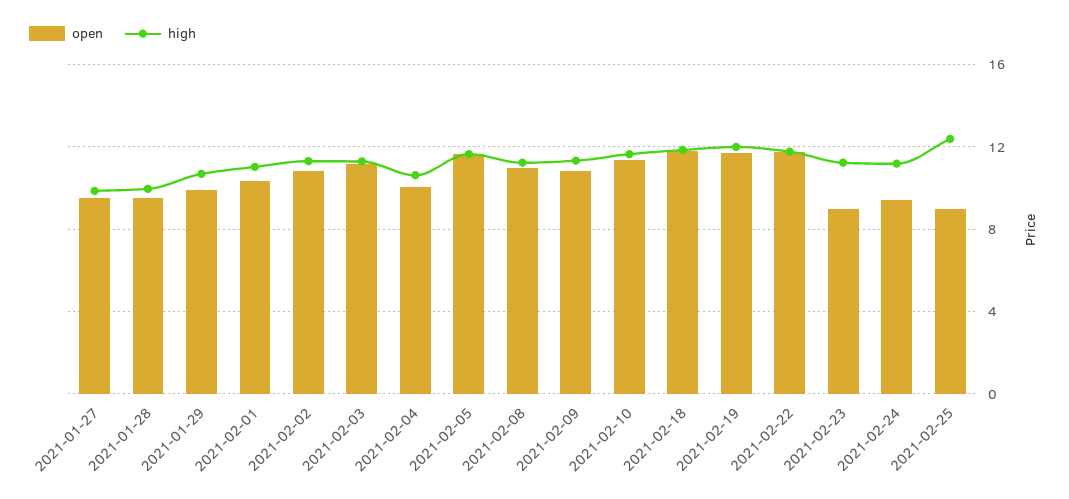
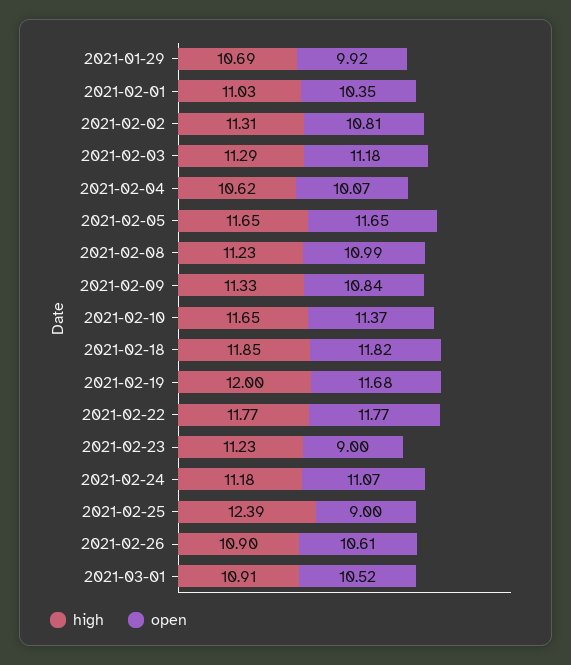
open, 2021-01-27: 9.5 -> none
high, 2021-01-27: 10 -> none
open, 2021-01-28: 9.5 -> none
high, 2021-01-28: 10 -> none
open, 2021-02-24: 9.5 -> 11.07
high, 2021-02-26: none -> 10.9
open, 2021-02-26: none -> 10.61
high, 2021-03-01: none -> 10.91
open, 2021-03-01: none -> 10.52

